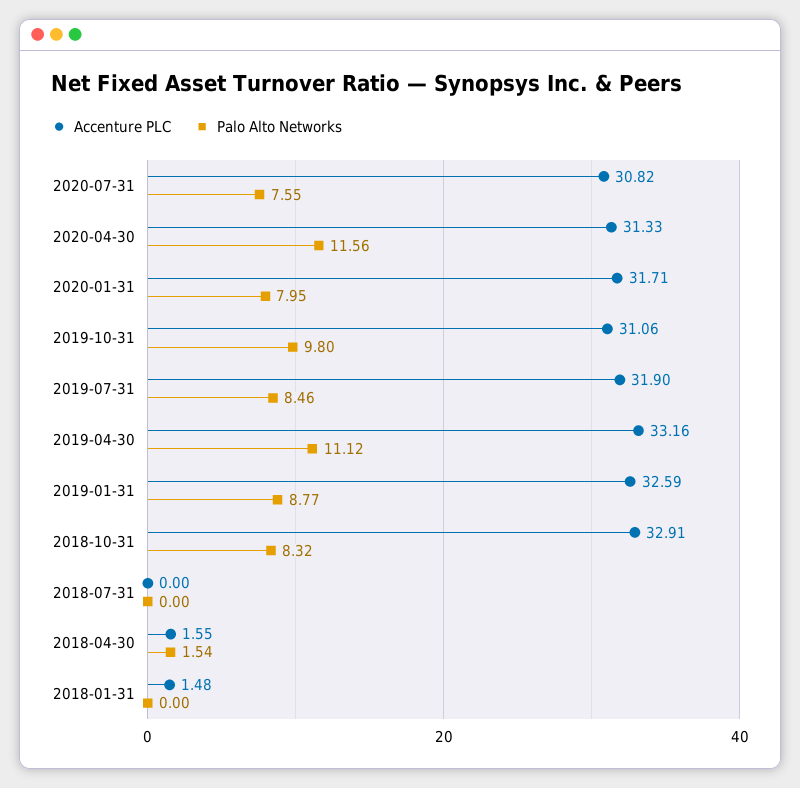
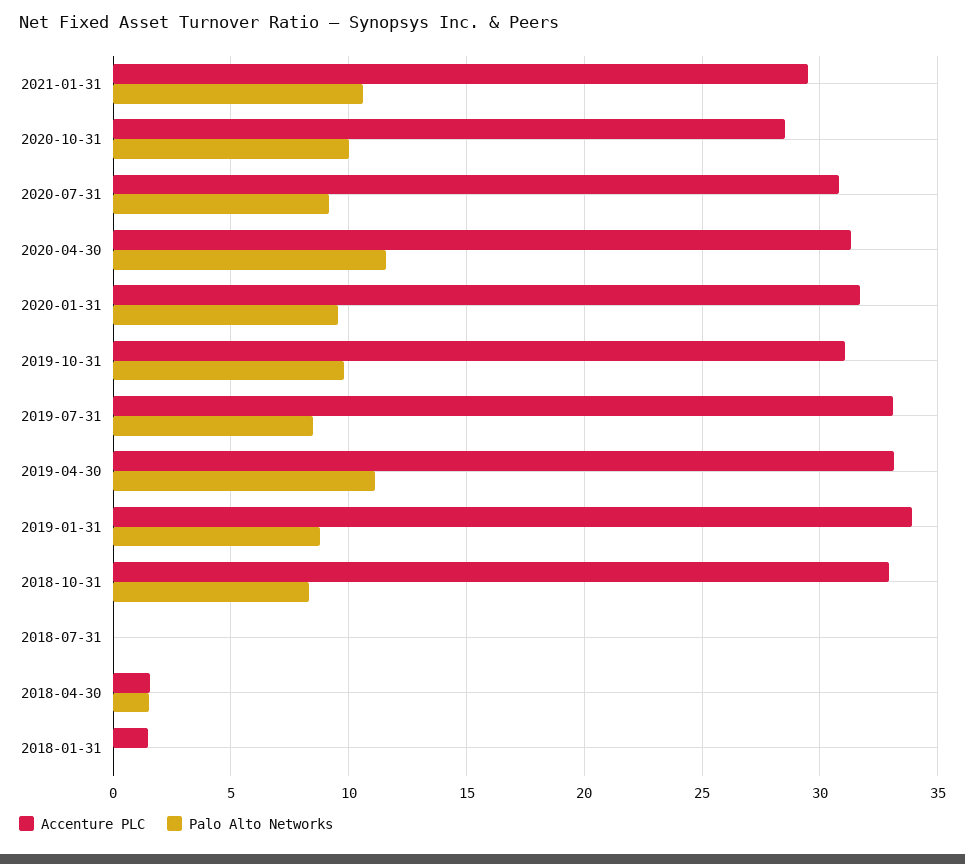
Palo Alto Networks, 2020-07-31: 7.55 -> 9
Palo Alto Networks, 2020-01-31: 7.95 -> 9.5
Accenture PLC, 2019-07-31: 31.9 -> 33
Accenture PLC, 2019-01-31: 32.59 -> 34
Accenture PLC, 2021-01-31: none -> 29.5
Palo Alto Networks, 2021-01-31: none -> 10.5
Accenture PLC, 2020-10-31: none -> 28.5
Palo Alto Networks, 2020-10-31: none -> 10

